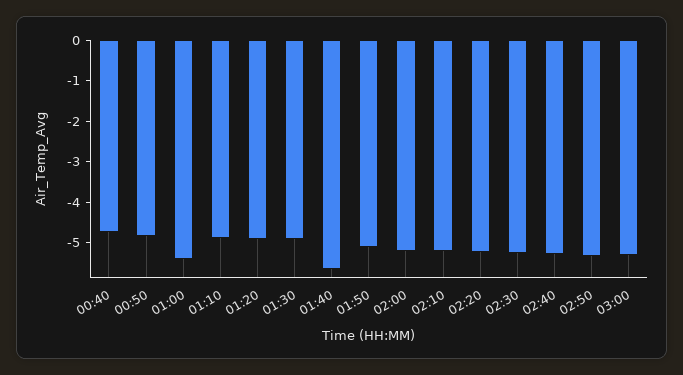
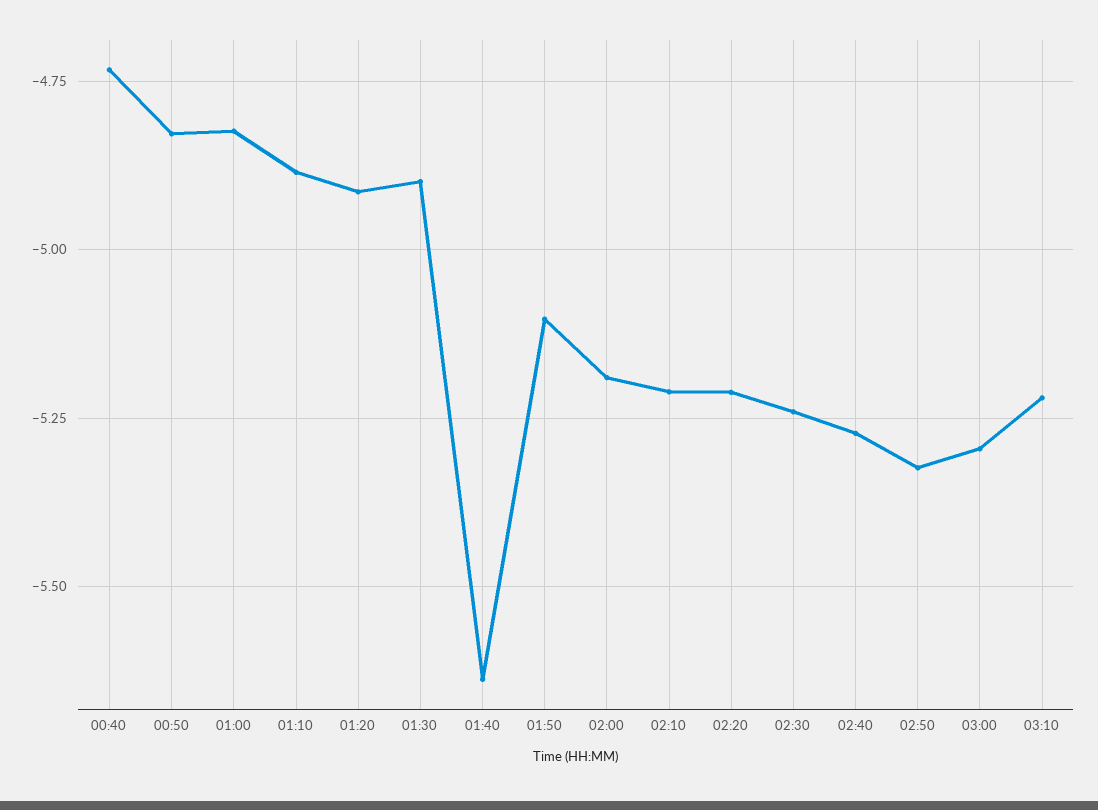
01:00: -5.4 -> -4.825
03:10: none -> -5.225

